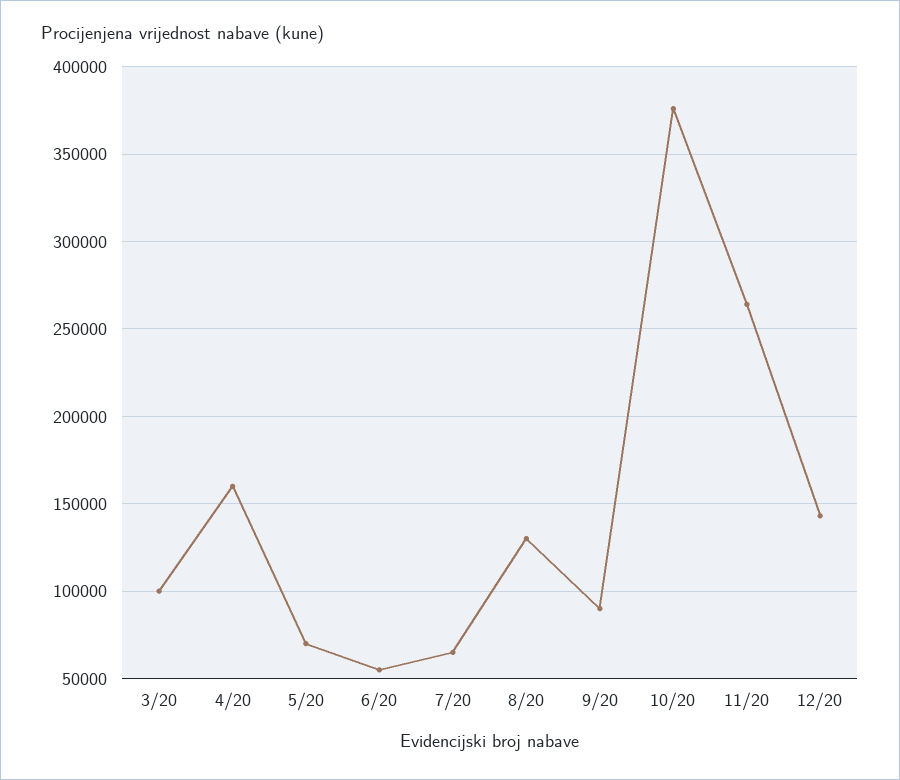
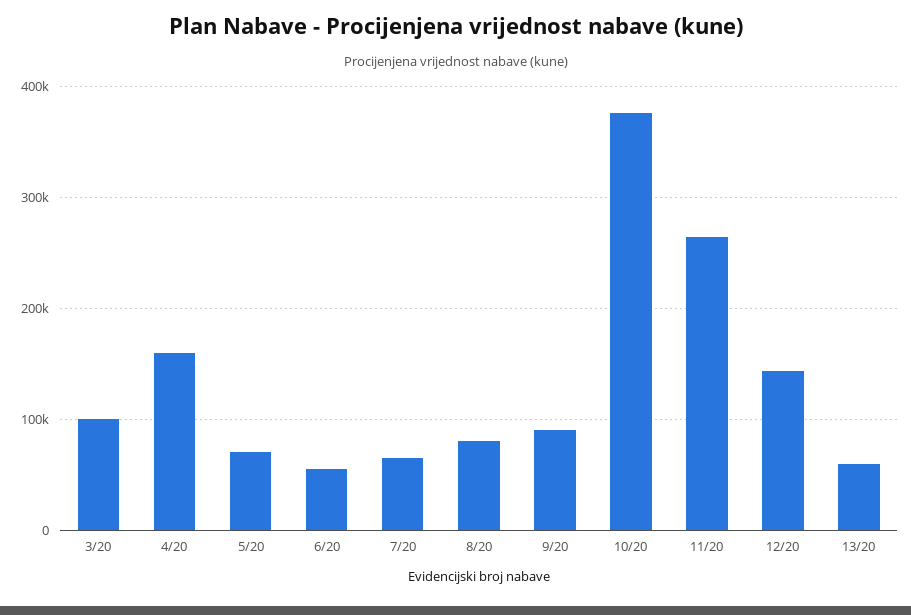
8/20: 130000 -> 80000
13/20: none -> 60000

